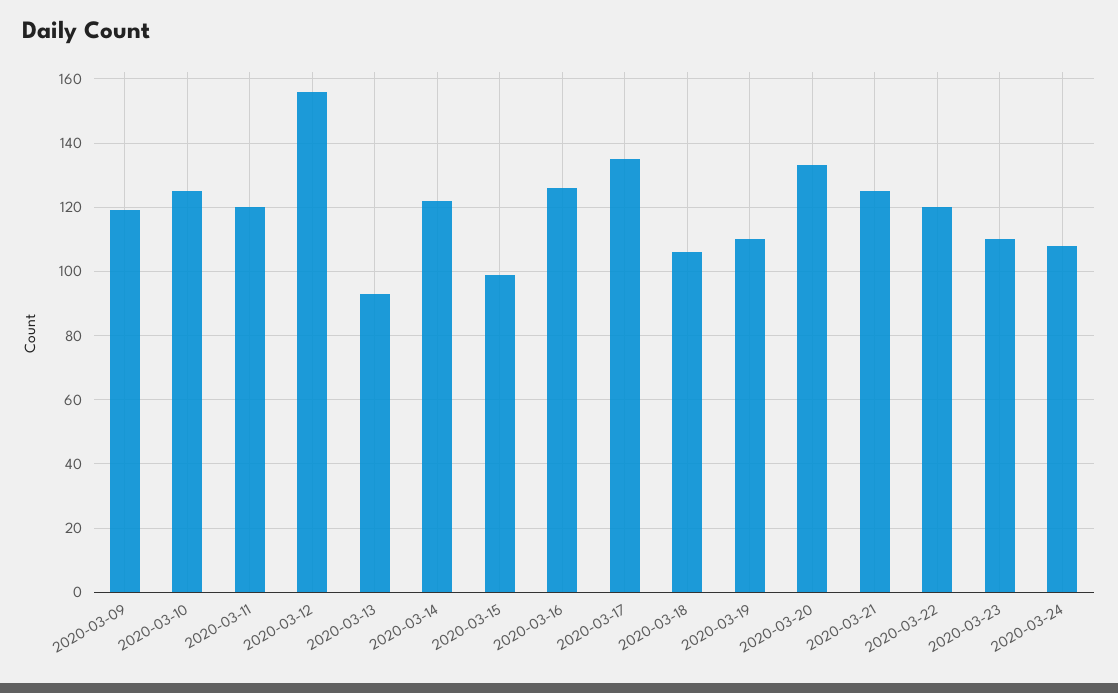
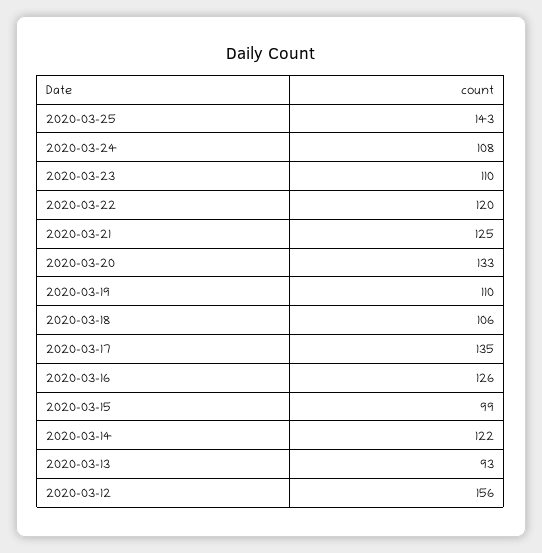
2020-03-09: 120 -> none
2020-03-10: 125 -> none
2020-03-11: 120 -> none
2020-03-25: none -> 143

